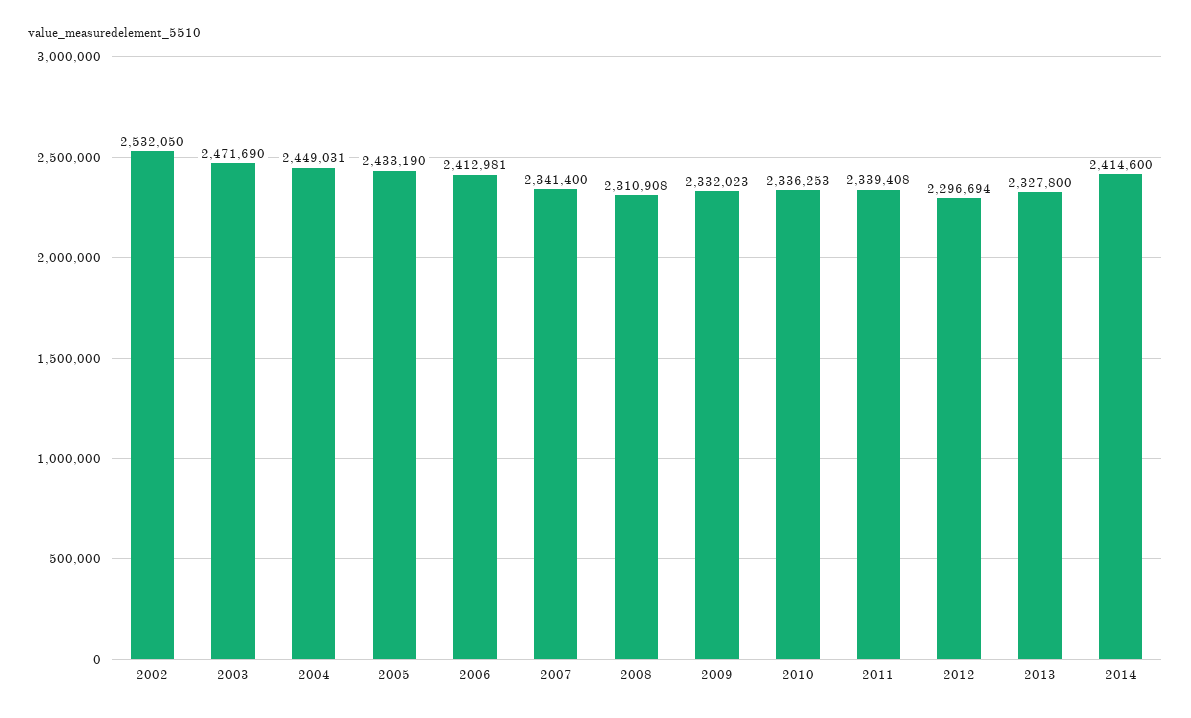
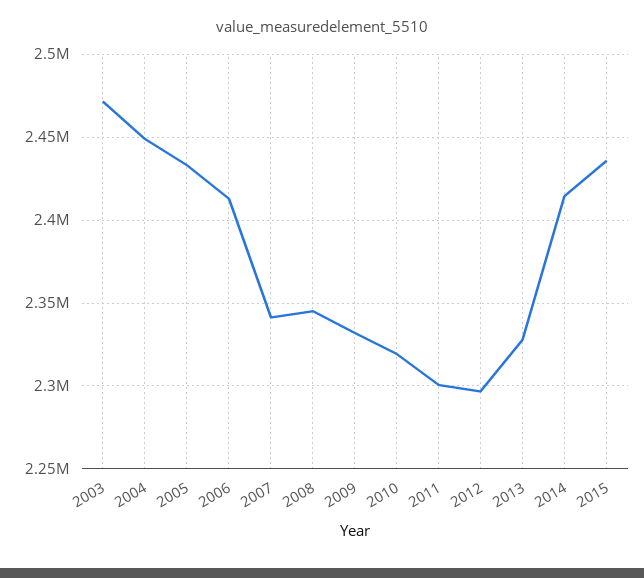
2002: 2532050 -> none
2008: 2310908 -> 2345000
2010: 2336253 -> 2320000
2011: 2339408 -> 2300000
2015: none -> 2435000

